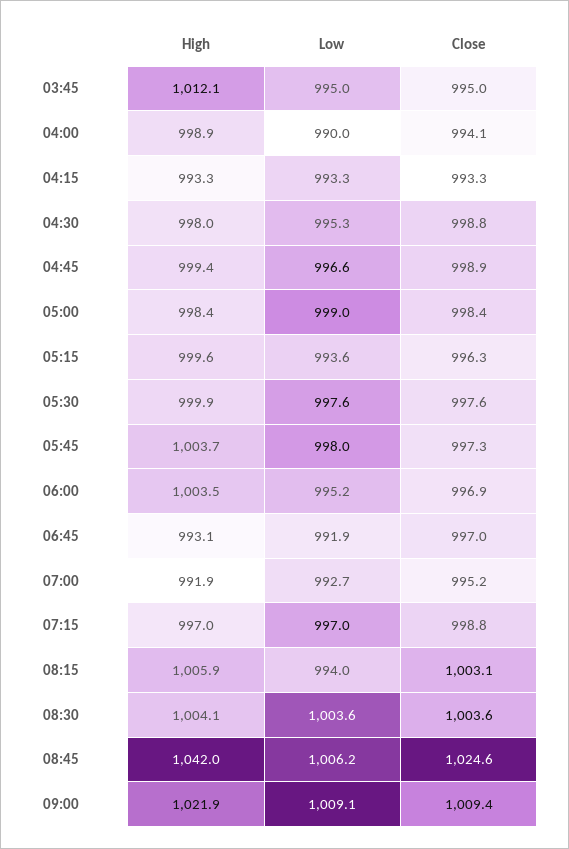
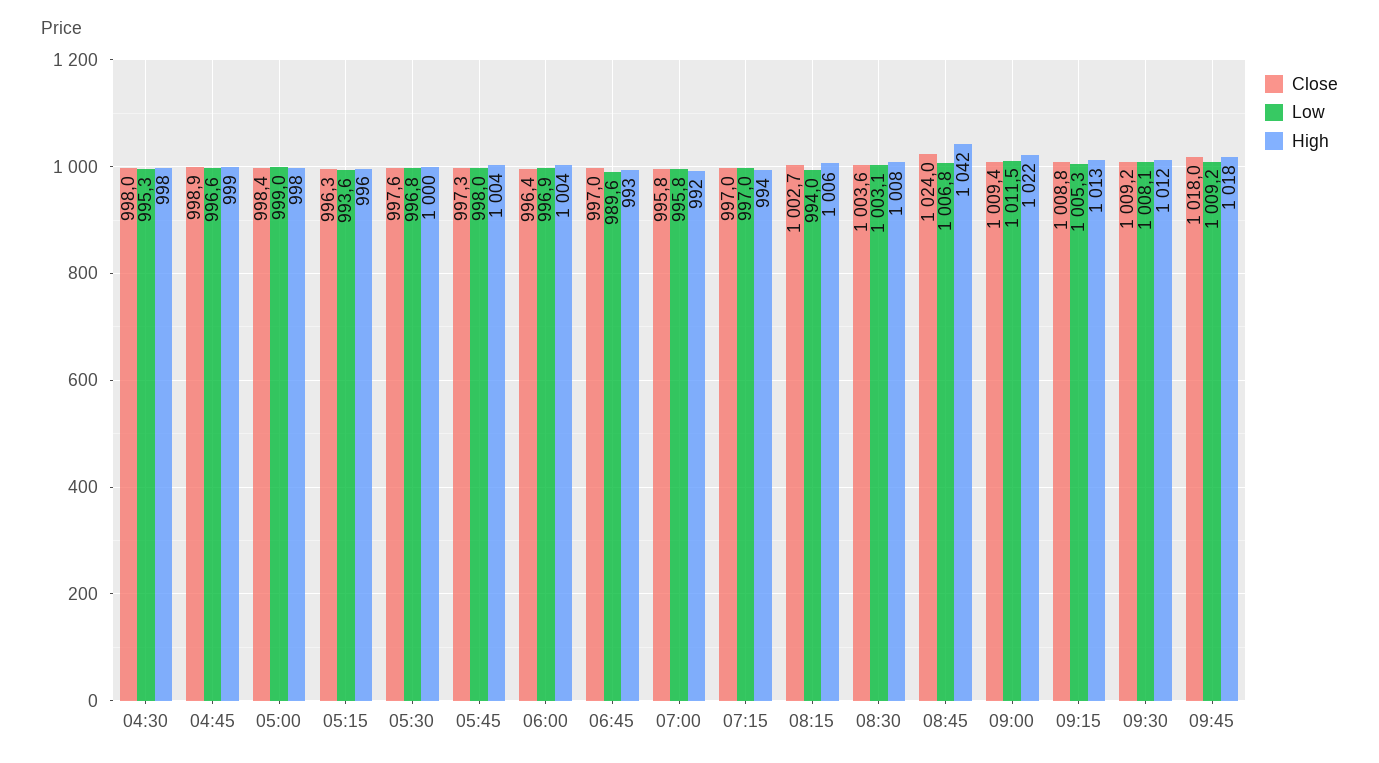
High, 03:45: 1012.1 -> none
Low, 03:45: 995 -> none
Close, 03:45: 995 -> none
High, 04:00: 998.9 -> none
Low, 04:00: 990 -> none
Close, 04:00: 994.1 -> none
High, 04:15: 993.3 -> none
Low, 04:15: 993.3 -> none
Close, 04:15: 993.3 -> none
Close, 04:30: 998.8 -> 998
High, 05:15: 999.6 -> 996
Low, 05:30: 997.6 -> 996.8
Low, 06:00: 995.2 -> 996.9
Close, 06:00: 996.9 -> 996.4
Low, 06:45: 991.9 -> 989.6
Low, 07:00: 992.7 -> 995.8
Close, 07:00: 995.2 -> 995.8
High, 07:15: 997 -> 994
Close, 07:15: 998.8 -> 997
Close, 08:15: 1003.1 -> 1002.7
High, 08:30: 1004.1 -> 1008
Low, 08:30: 1003.6 -> 1003.1
Low, 08:45: 1006.2 -> 1006.8
Close, 08:45: 1024.6 -> 1024
Low, 09:00: 1009.1 -> 1011.5
Close, 09:15: none -> 1008.8
Low, 09:15: none -> 1005.3
High, 09:15: none -> 1013
Close, 09:30: none -> 1009.2
Low, 09:30: none -> 1008.1
High, 09:30: none -> 1012
Close, 09:45: none -> 1018
Low, 09:45: none -> 1009.2
High, 09:45: none -> 1018

